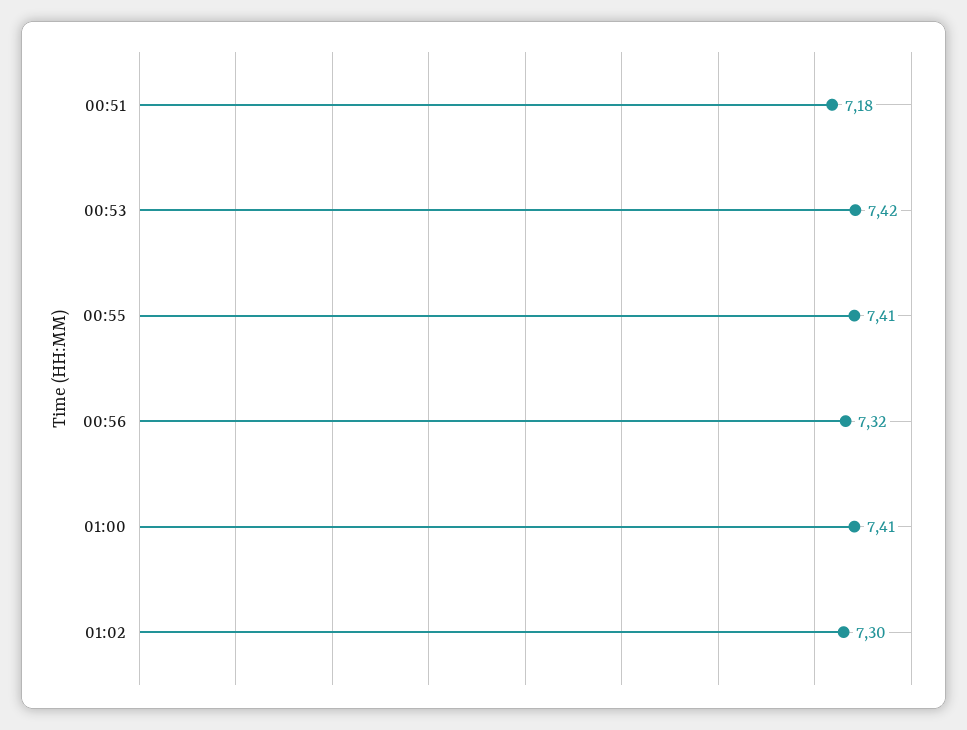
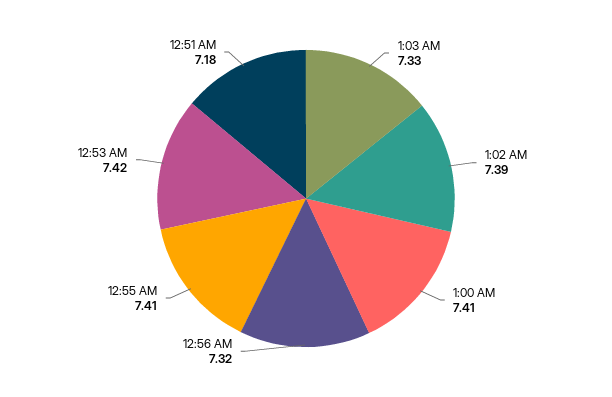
01:02: 7.3 -> 7.39
1:03 AM: none -> 7.33

